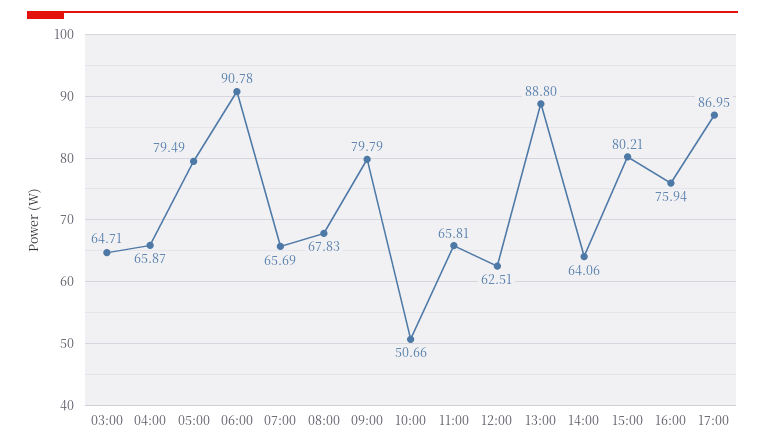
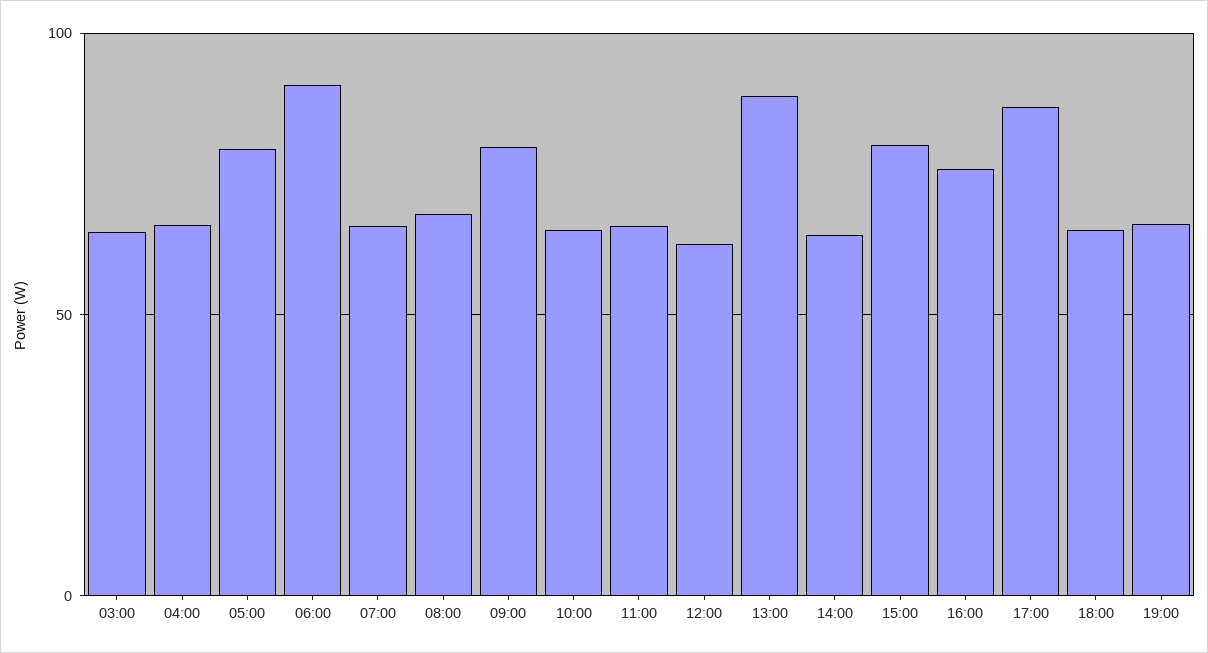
10:00: 50.66 -> 65
18:00: none -> 65
19:00: none -> 65

